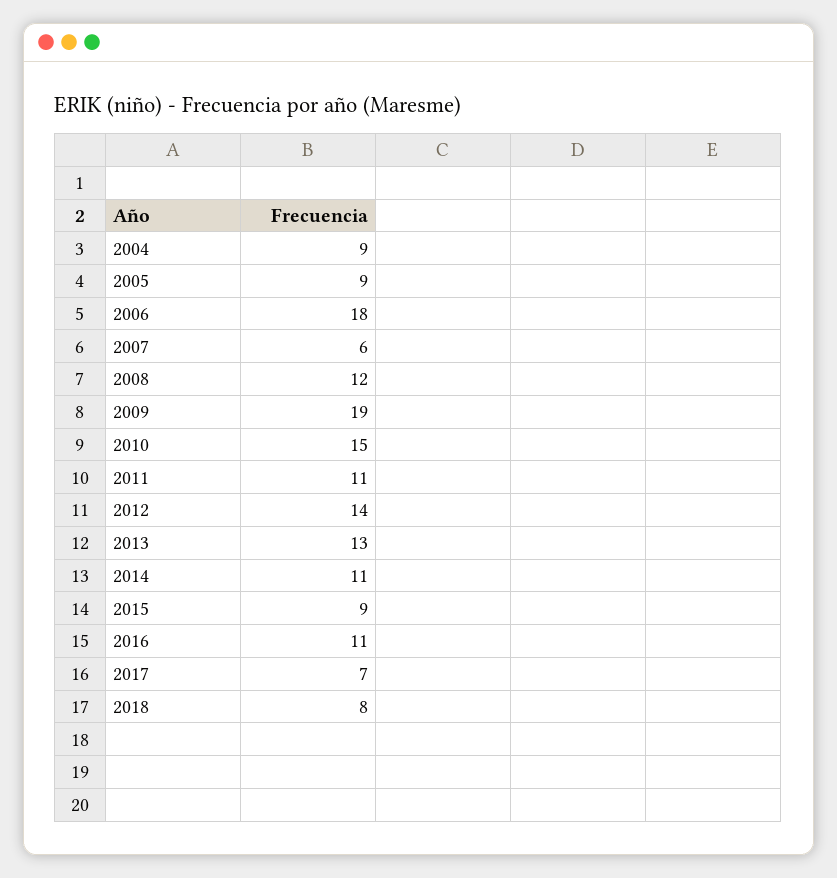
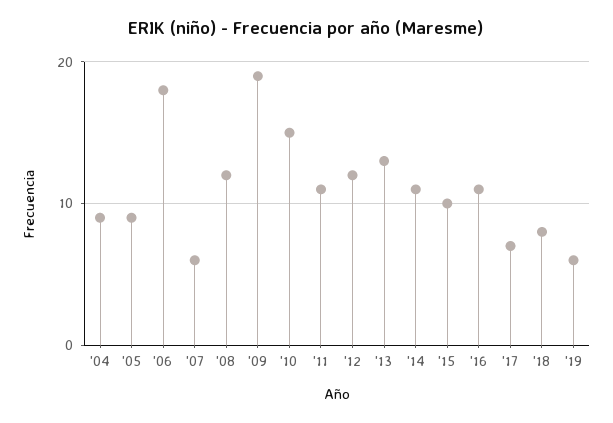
2012: 14 -> 12
2015: 9 -> 10
'19: none -> 6

